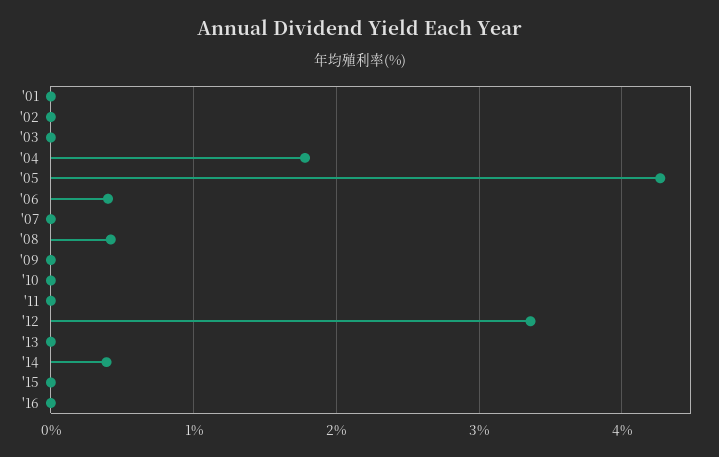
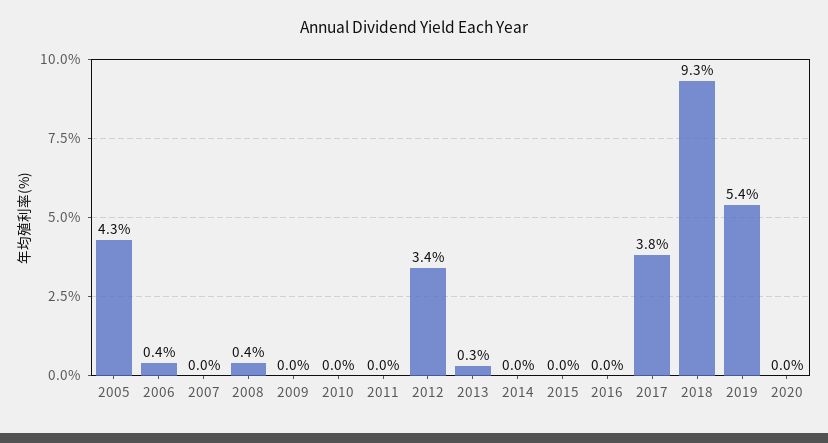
'01: 0 -> none
'02: 0 -> none
'03: 0 -> none
'04: 1.8 -> none
'13: 0 -> 0.3
'14: 0.4 -> 0
2017: none -> 3.8
2018: none -> 9.3
2019: none -> 5.4
2020: none -> 0

